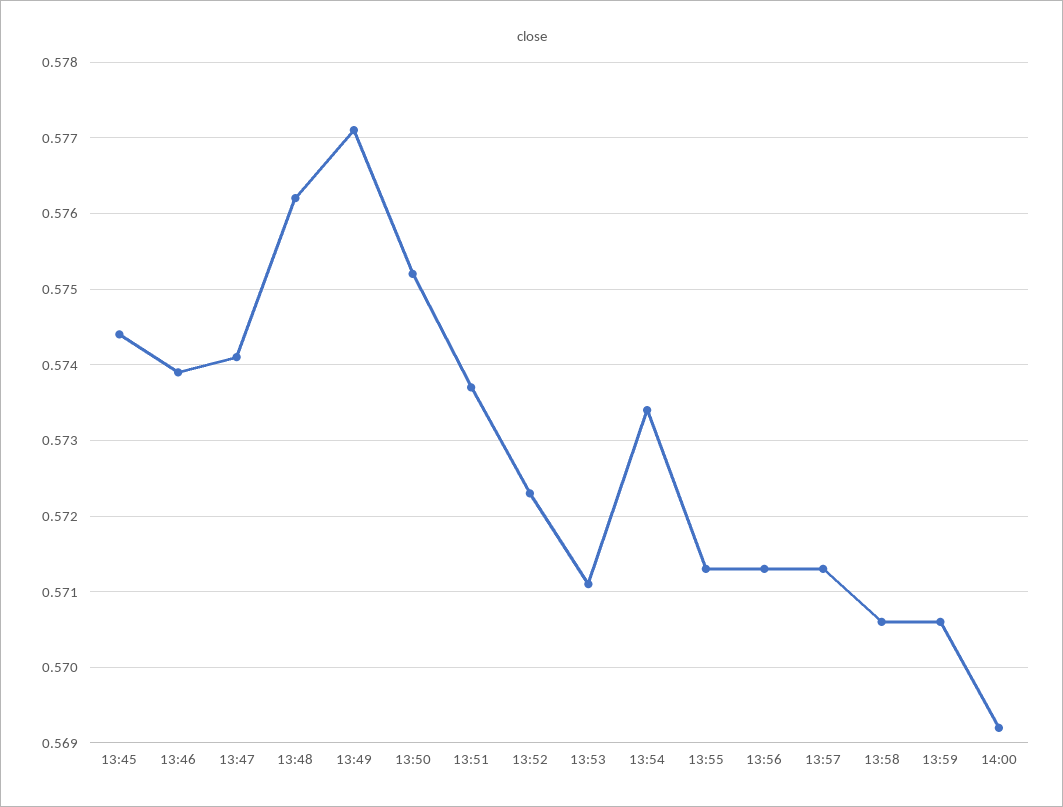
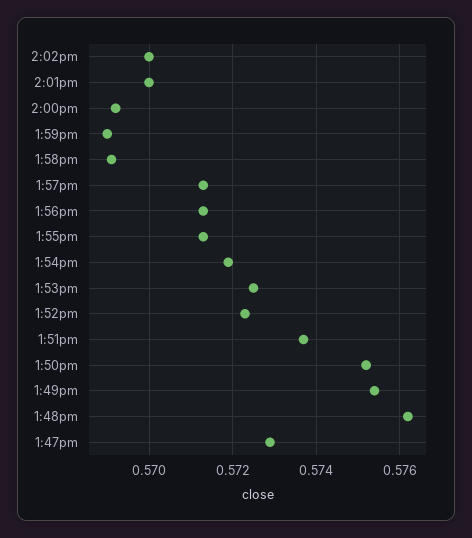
13:45: 0.5744 -> none
13:46: 0.5739 -> none
13:47: 0.5741 -> 0.573
13:49: 0.5771 -> 0.5755
13:53: 0.5711 -> 0.5725
13:54: 0.5734 -> 0.572
13:58: 0.5706 -> 0.569
13:59: 0.5706 -> 0.569
2:02pm: none -> 0.57
2:01pm: none -> 0.57

